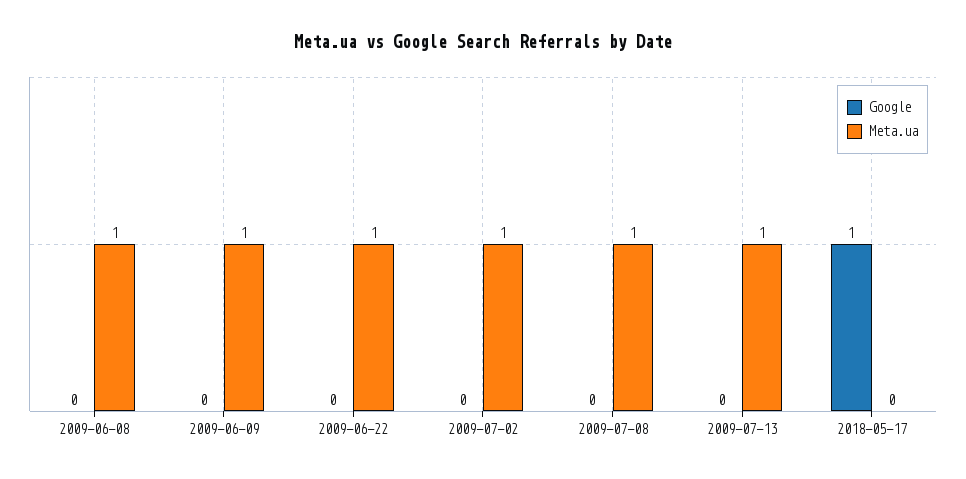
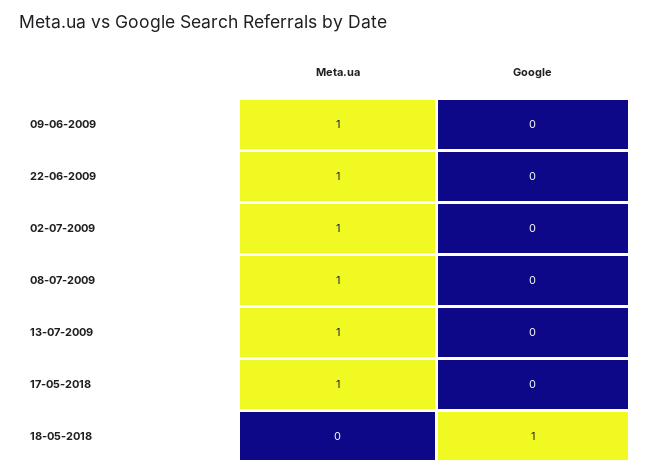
Google, 2009-06-08: 0 -> none
Meta.ua, 2009-06-08: 1 -> none
Google, 2018-05-17: 1 -> 0
Meta.ua, 2018-05-17: 0 -> 1
Meta.ua, 18-05-2018: none -> 0
Google, 18-05-2018: none -> 1

